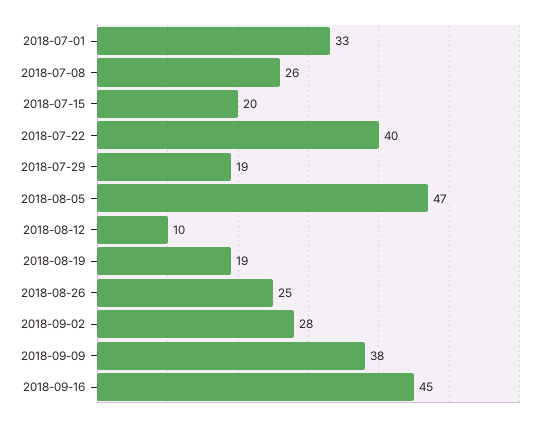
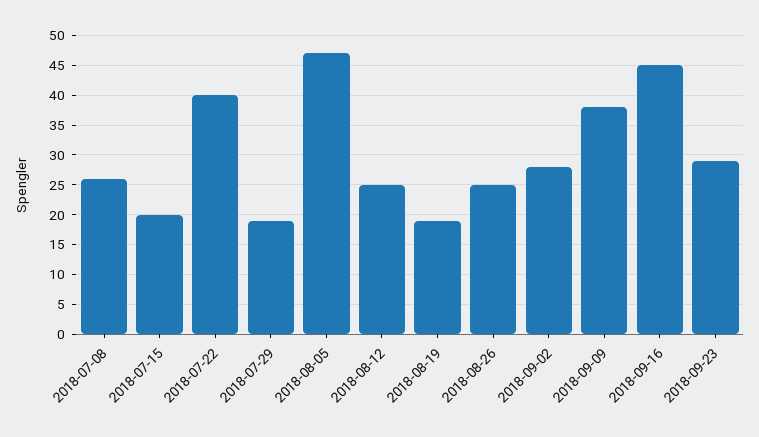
2018-07-01: 33 -> none
2018-08-12: 10 -> 25
2018-09-23: none -> 30

